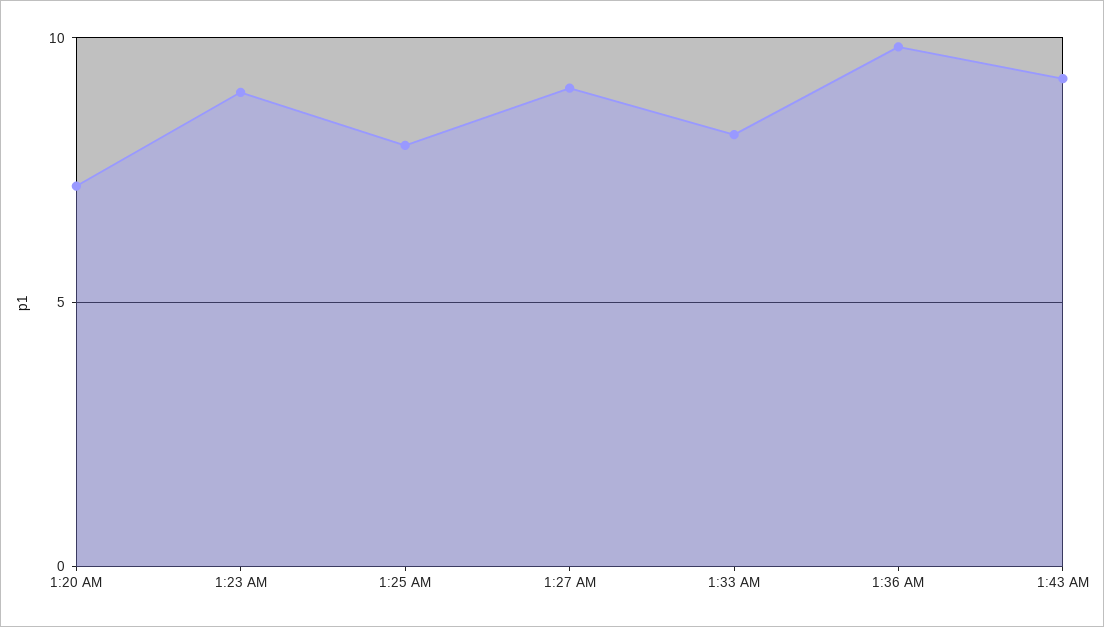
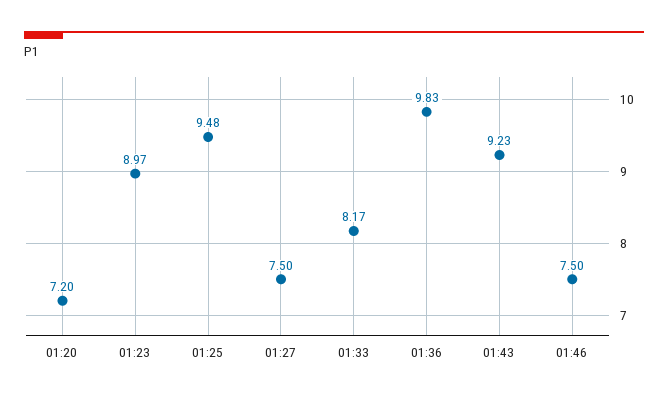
1:25 AM: 8 -> 9.48
1:27 AM: 9 -> 7.5
01:46: none -> 7.5

